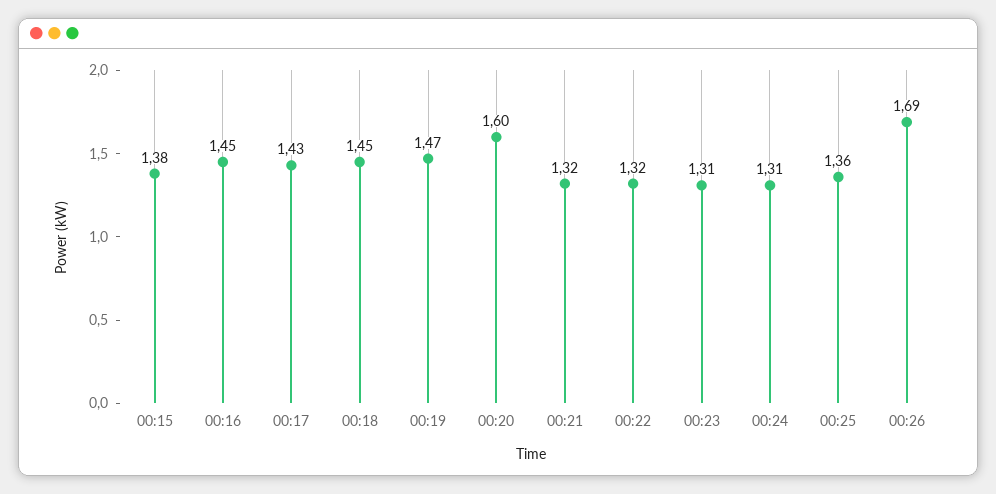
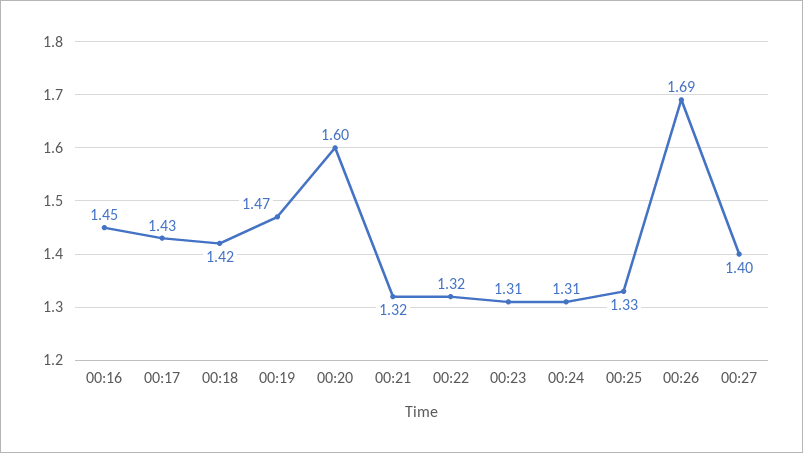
00:15: 1.38 -> none
00:18: 1.45 -> 1.42
00:25: 1.36 -> 1.33
00:27: none -> 1.4

